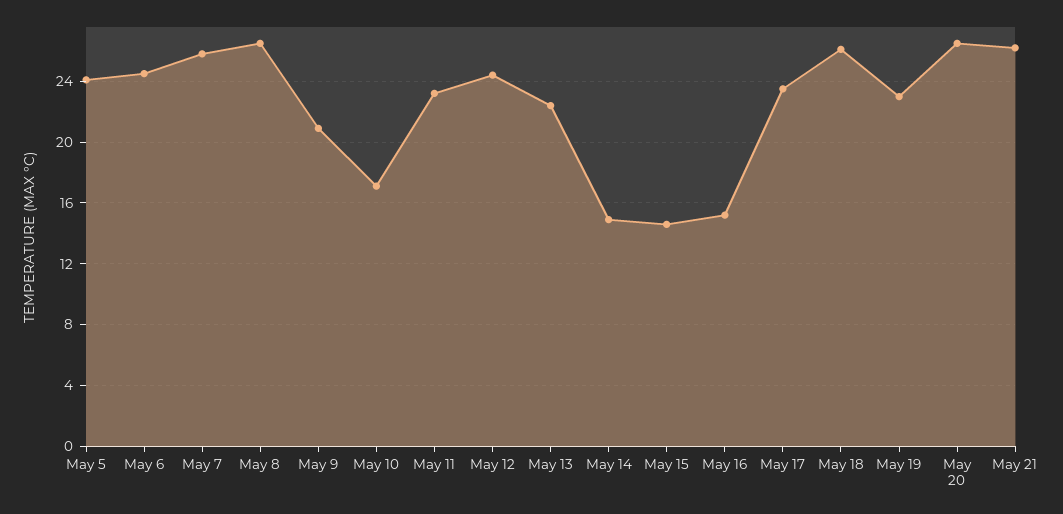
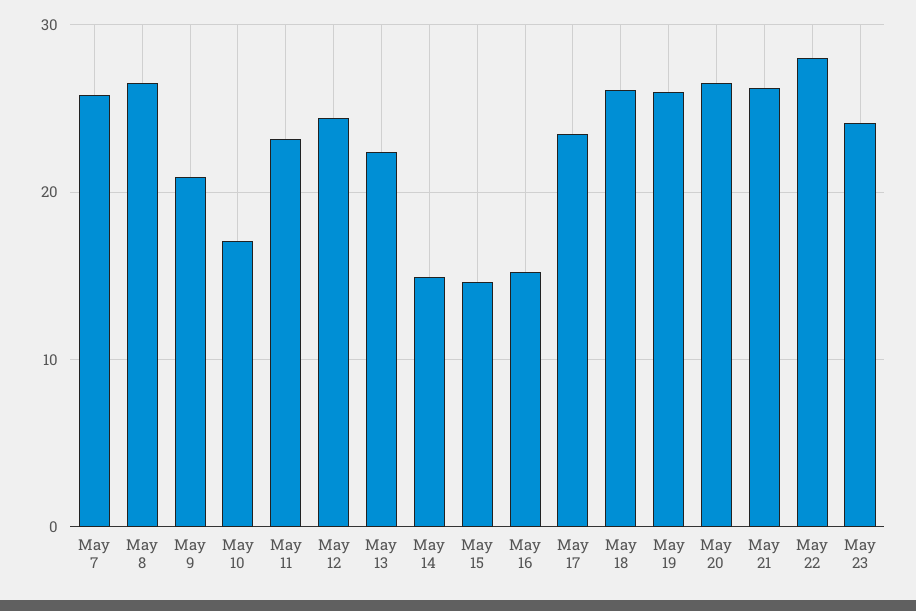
May 5: 24 -> none
May 6: 24.5 -> none
May 19: 23 -> 26
May 22: none -> 28
May 23: none -> 24

